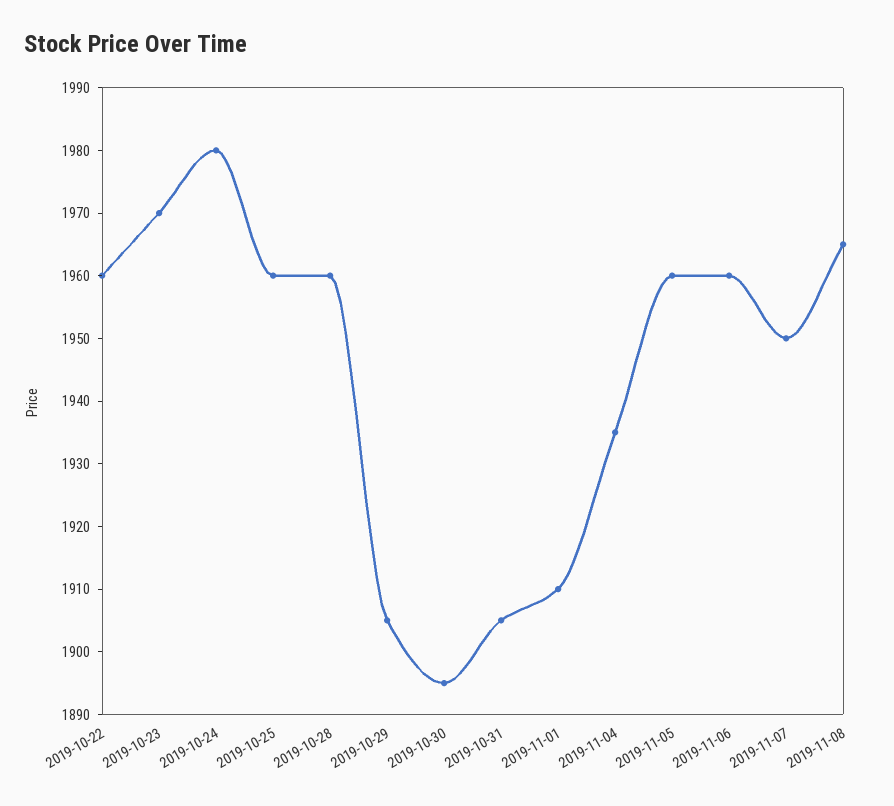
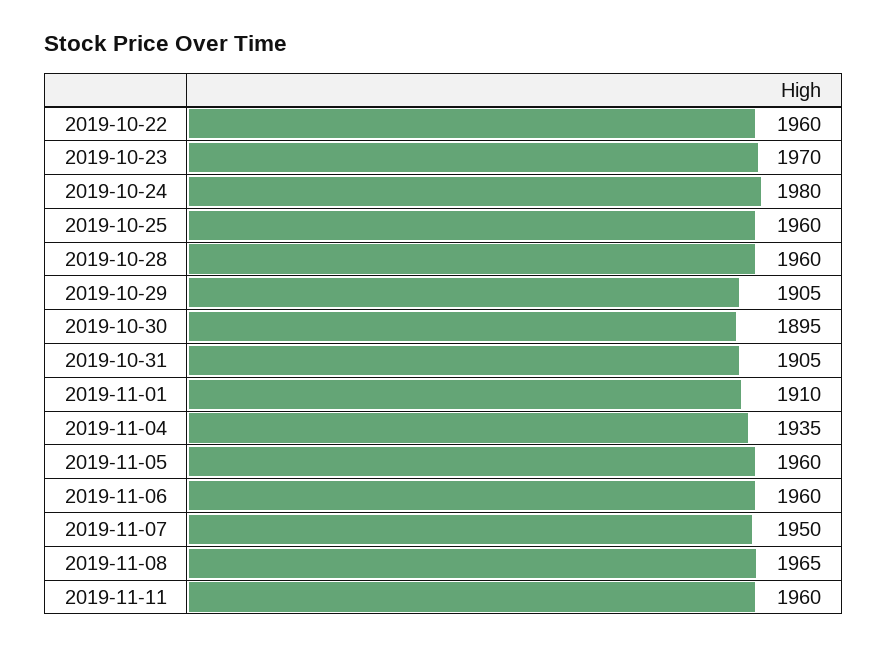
2019-11-11: none -> 1960

